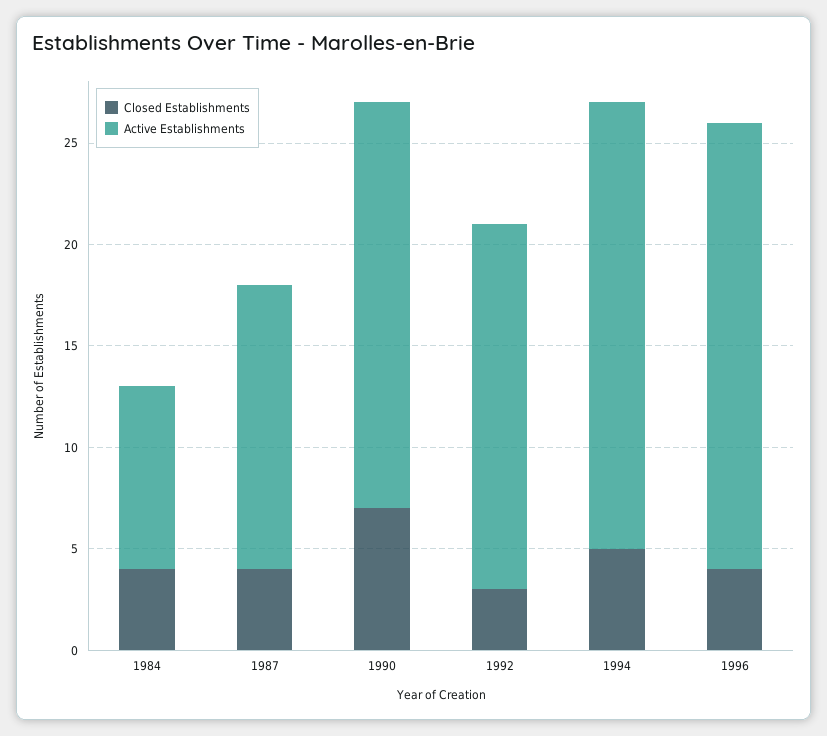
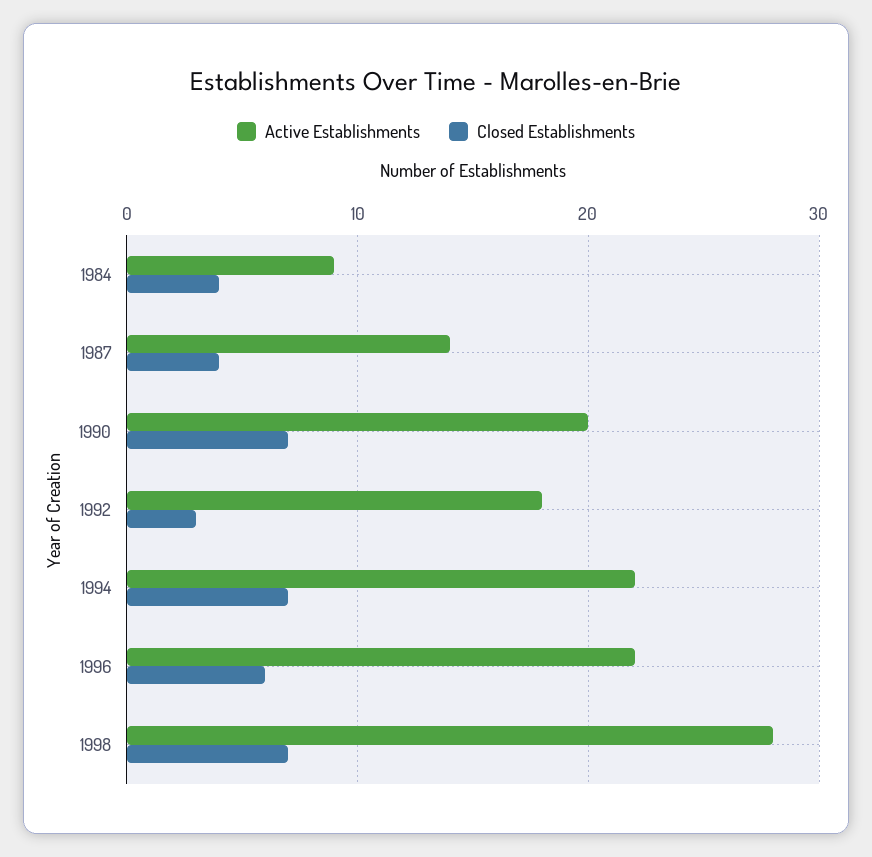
Closed Establishments, 1994: 5 -> 7
Closed Establishments, 1996: 4 -> 6
Active Establishments, 1998: none -> 28
Closed Establishments, 1998: none -> 7

